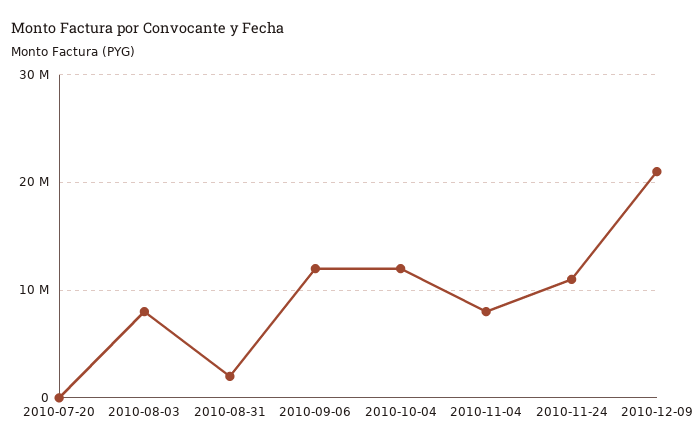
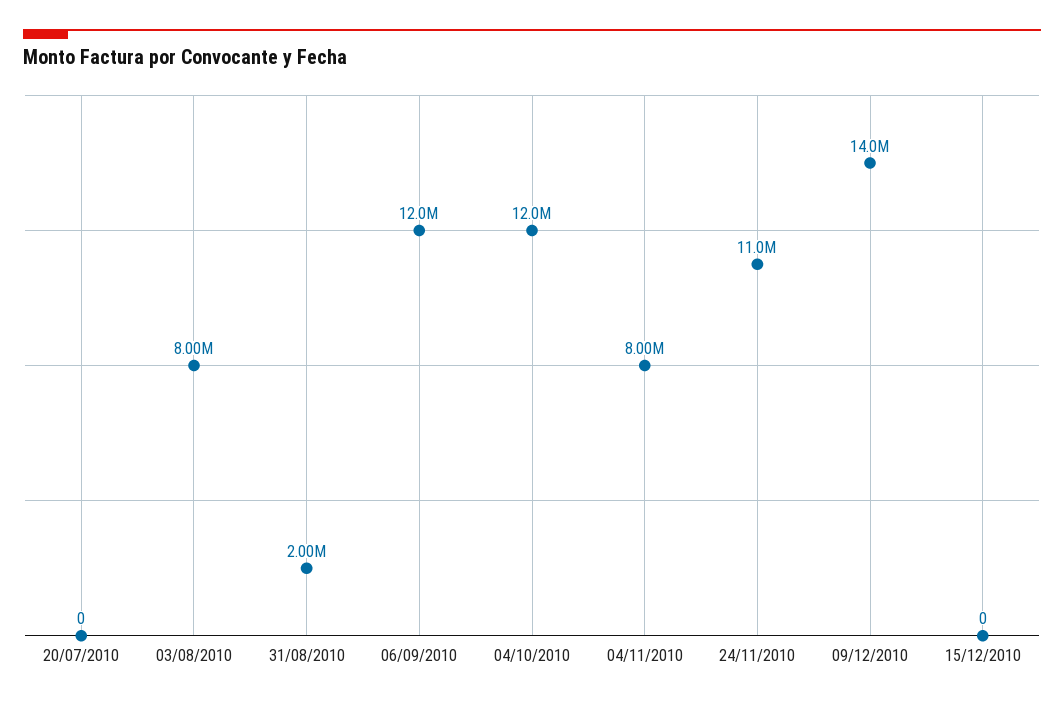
2010-12-09: 21000000 -> 14000000
15/12/2010: none -> 0

